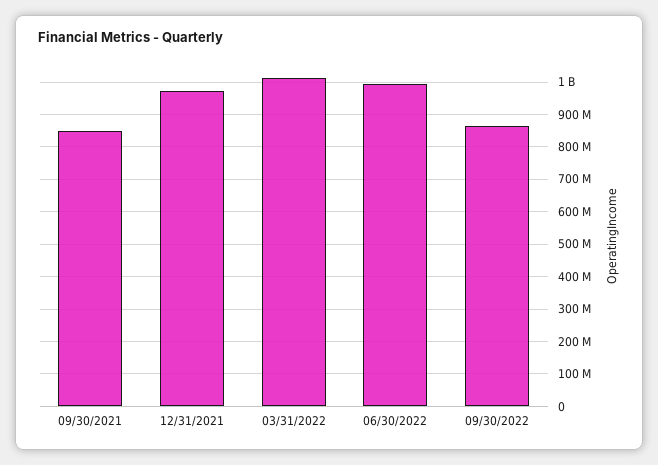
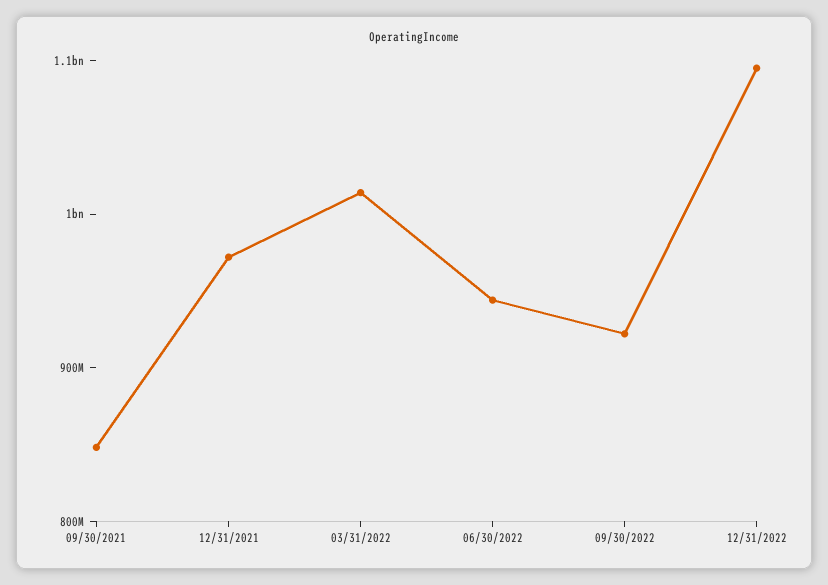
06/30/2022: 1000000000 -> 940000000
09/30/2022: 860000000 -> 920000000
12/31/2022: none -> 1100000000

